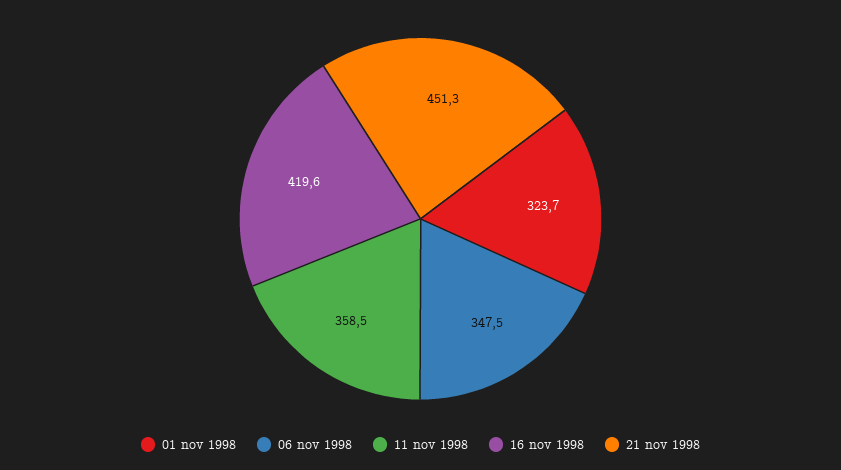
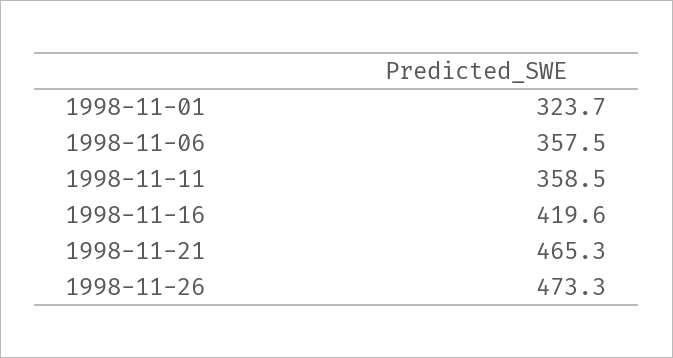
06 nov 1998: 347.5 -> 357.5
21 nov 1998: 451.3 -> 465.3
1998-11-26: none -> 473.3

